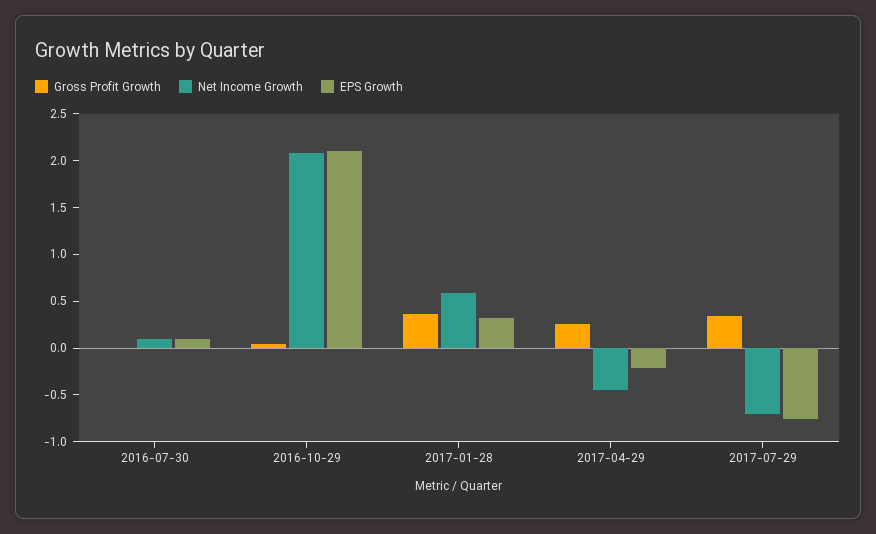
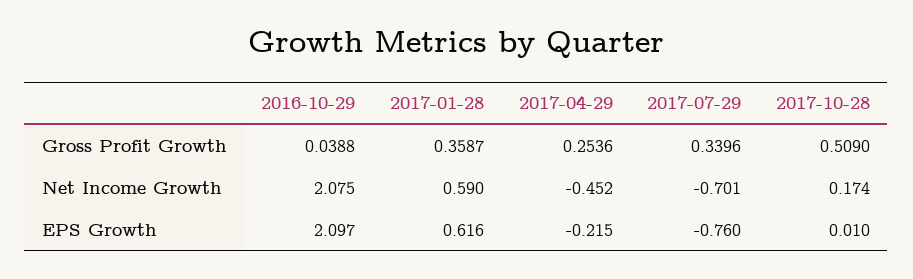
Gross Profit Growth, 2016-07-30: 0 -> none
Net Income Growth, 2016-07-30: 0.1 -> none
EPS Growth, 2016-07-30: 0.1 -> none
EPS Growth, 2017-01-28: 0.3 -> 0.616
Gross Profit Growth, 2017-10-28: none -> 0.509
Net Income Growth, 2017-10-28: none -> 0.174
EPS Growth, 2017-10-28: none -> 0.01

